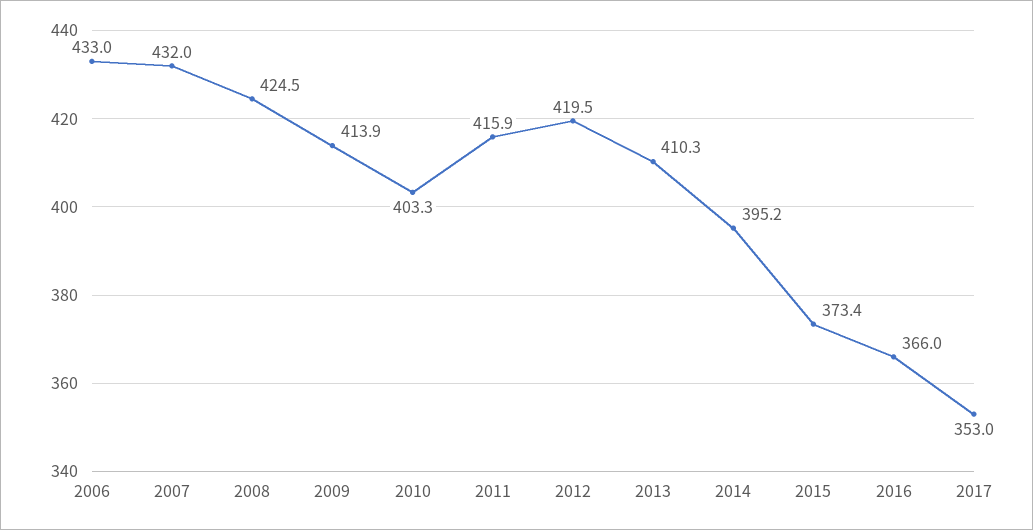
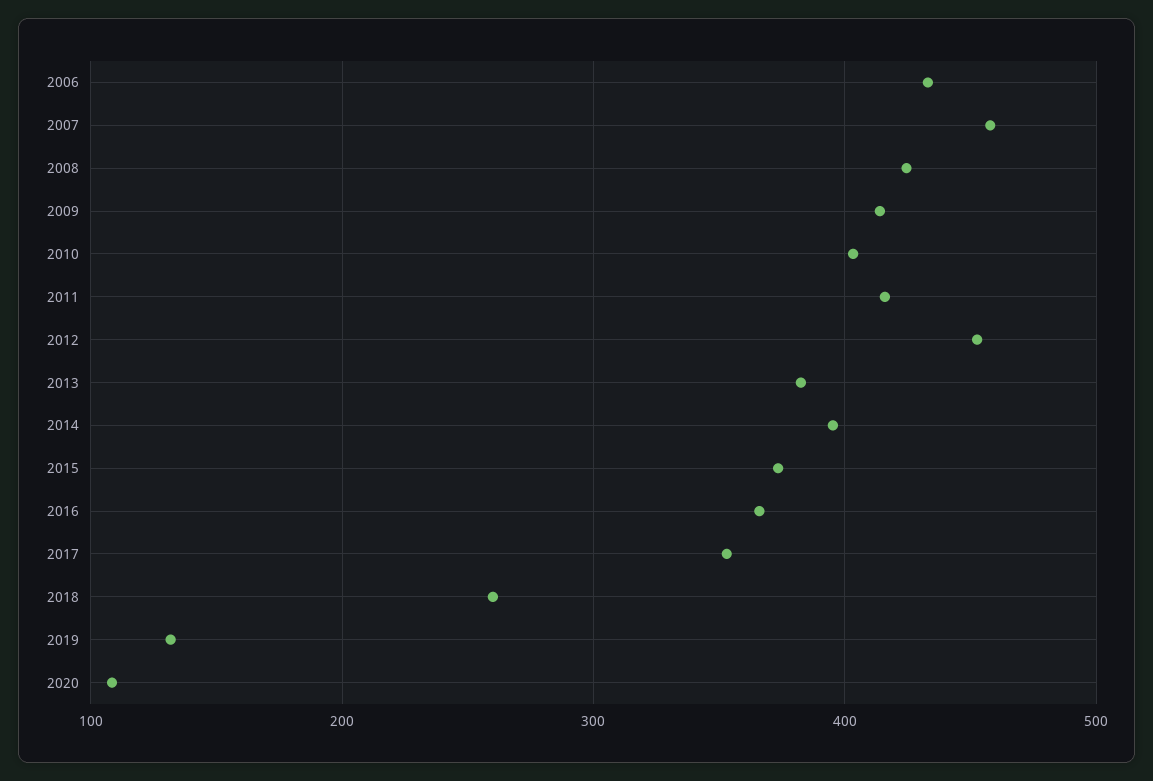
2007: 432 -> 460
2012: 419.5 -> 450
2013: 410.3 -> 380
2018: none -> 260
2019: none -> 130
2020: none -> 110

